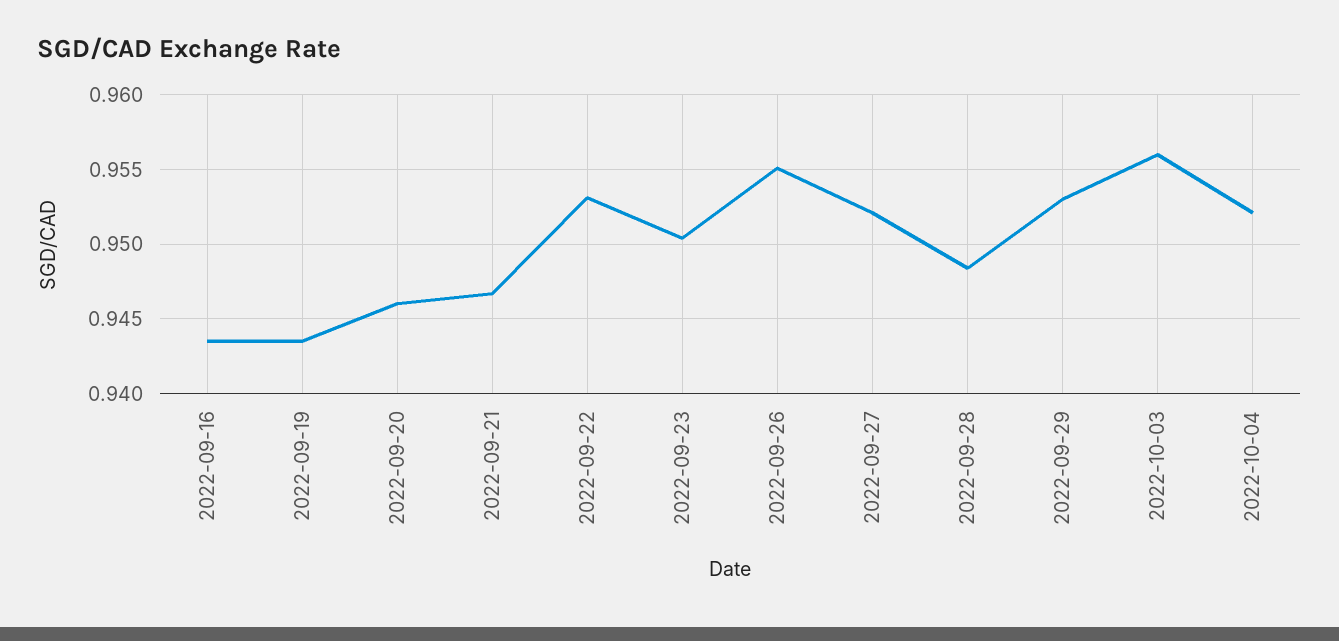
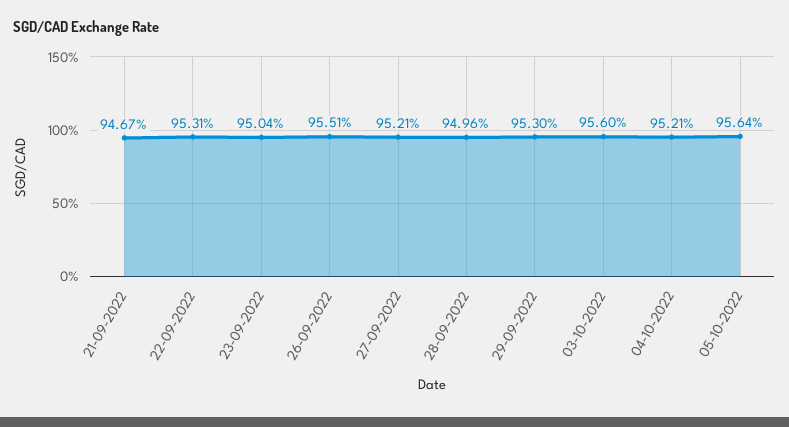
2022-09-16: 0.9435 -> none
2022-09-19: 0.9435 -> none
2022-09-20: 0.946 -> none
2022-09-28: 0.9485 -> 0.9496
05-10-2022: none -> 0.9564

